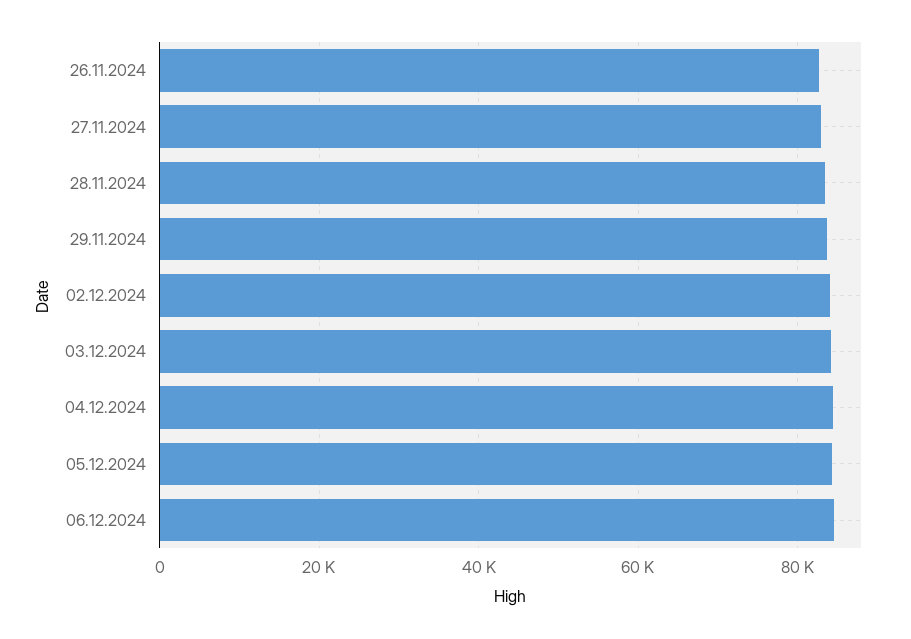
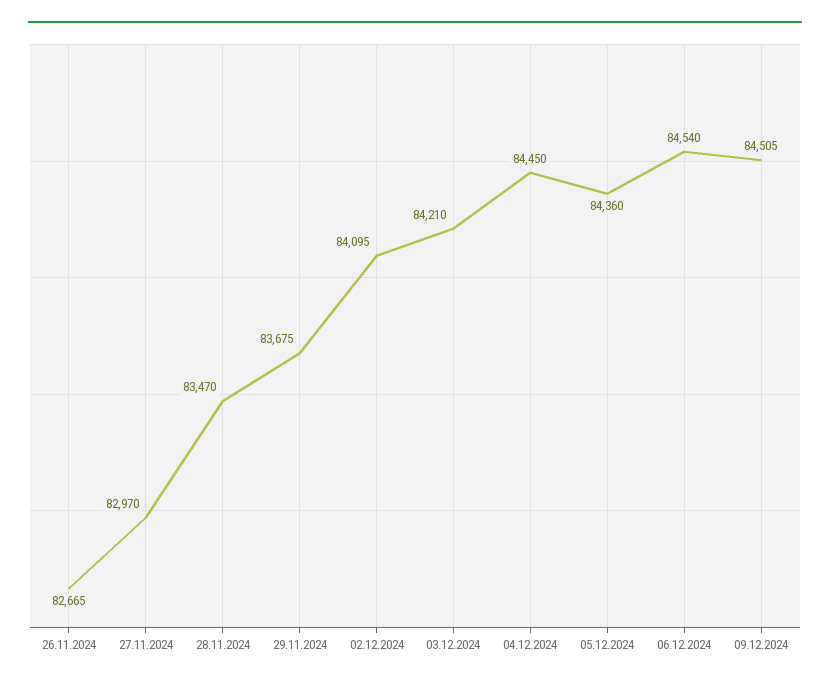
09.12.2024: none -> 84505

